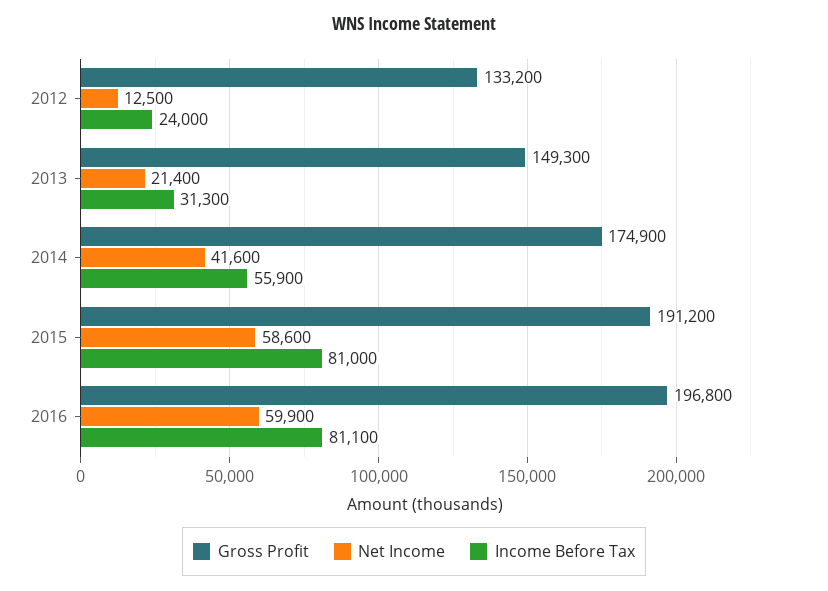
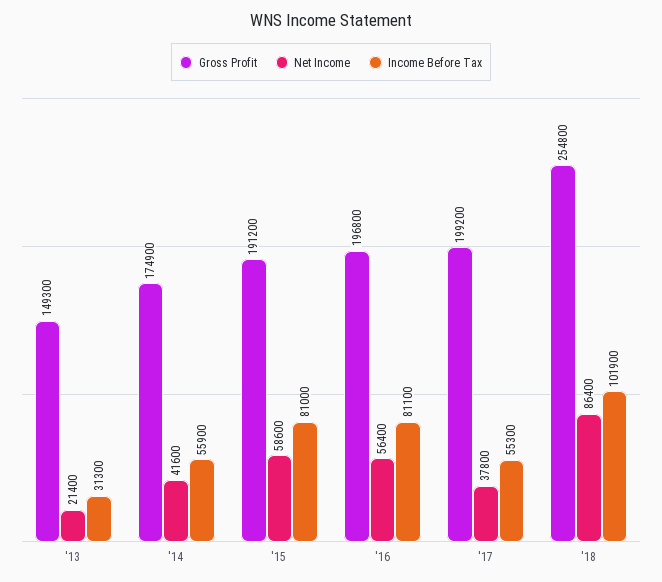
Gross Profit, 2012: 133200 -> none
Net Income, 2012: 12500 -> none
Income Before Tax, 2012: 24000 -> none
Net Income, 2016: 59900 -> 56400
Gross Profit, '17: none -> 199200
Net Income, '17: none -> 37800
Income Before Tax, '17: none -> 55300
Gross Profit, '18: none -> 254800
Net Income, '18: none -> 86400
Income Before Tax, '18: none -> 101900

